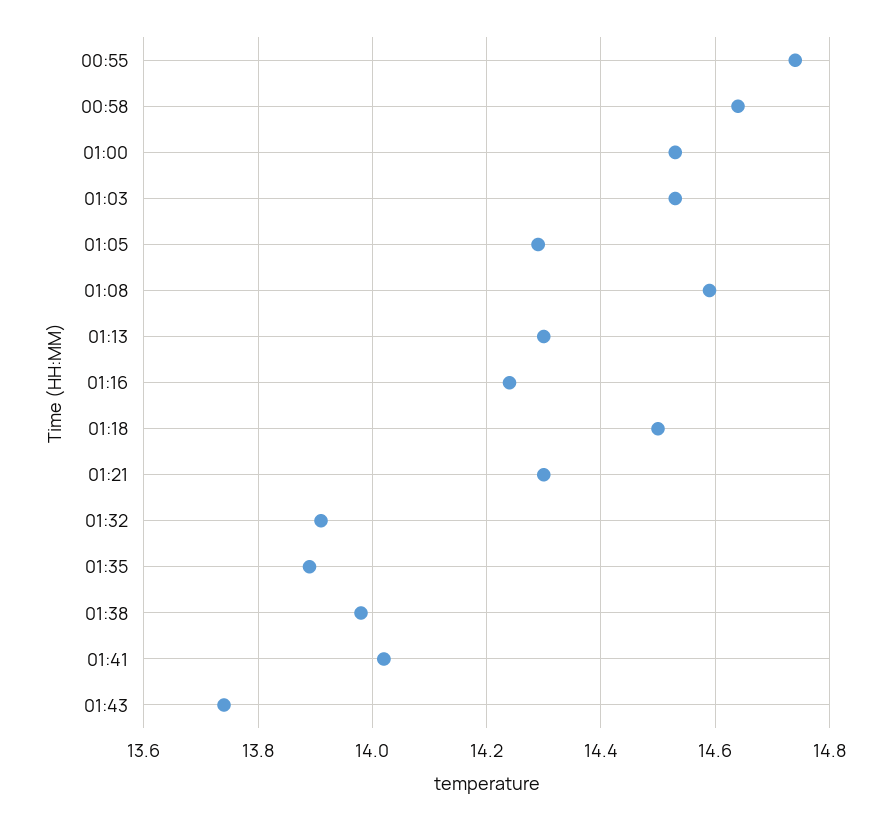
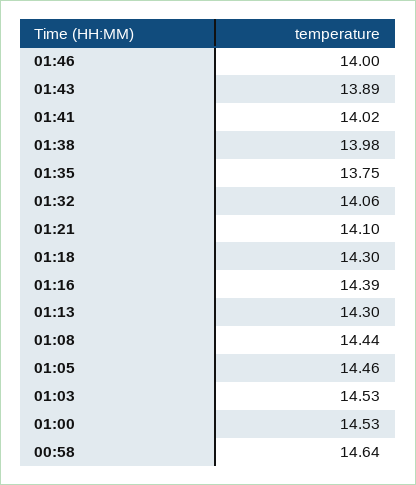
00:55: 14.75 -> none
01:05: 14.3 -> 14.46
01:08: 14.6 -> 14.44
01:16: 14.25 -> 14.39
01:18: 14.5 -> 14.3
01:21: 14.3 -> 14.1
01:32: 13.9 -> 14.06
01:35: 13.9 -> 13.75
01:43: 13.75 -> 13.89
01:46: none -> 14

